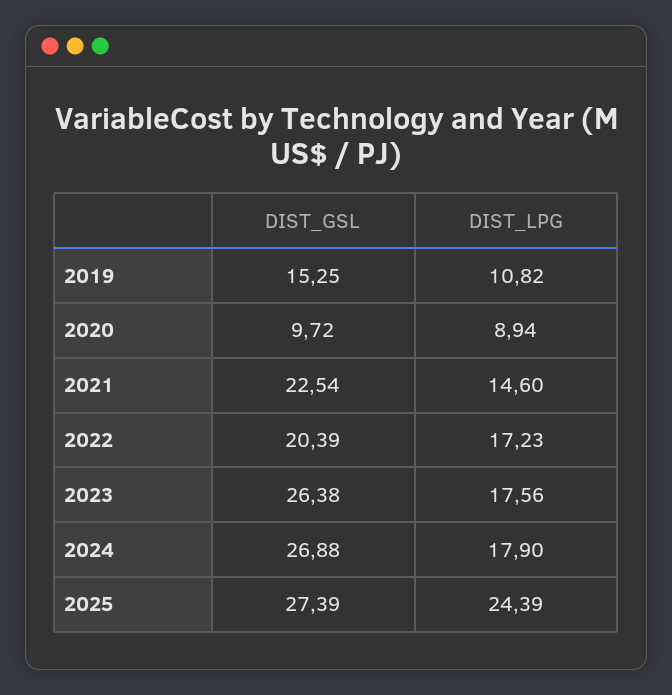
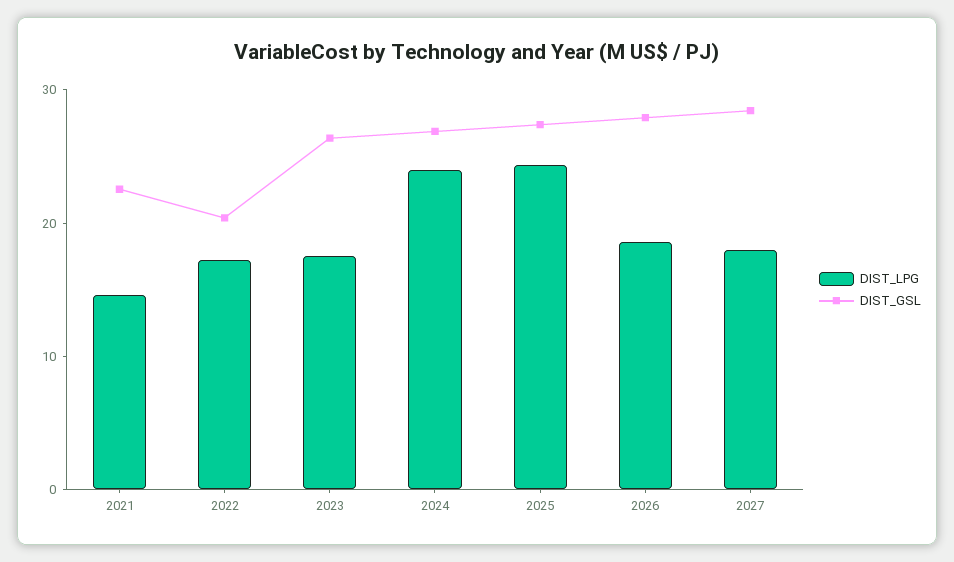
DIST_GSL, 2019: 15.25 -> none
DIST_LPG, 2019: 10.82 -> none
DIST_GSL, 2020: 9.72 -> none
DIST_LPG, 2020: 8.94 -> none
DIST_LPG, 2024: 17.9 -> 24
DIST_LPG, 2026: none -> 18
DIST_GSL, 2026: none -> 28
DIST_LPG, 2027: none -> 18
DIST_GSL, 2027: none -> 28

